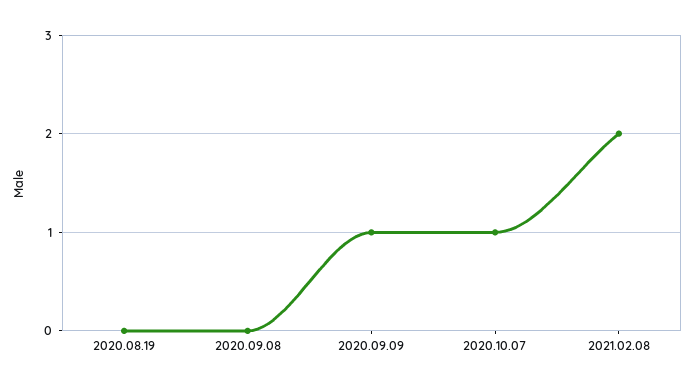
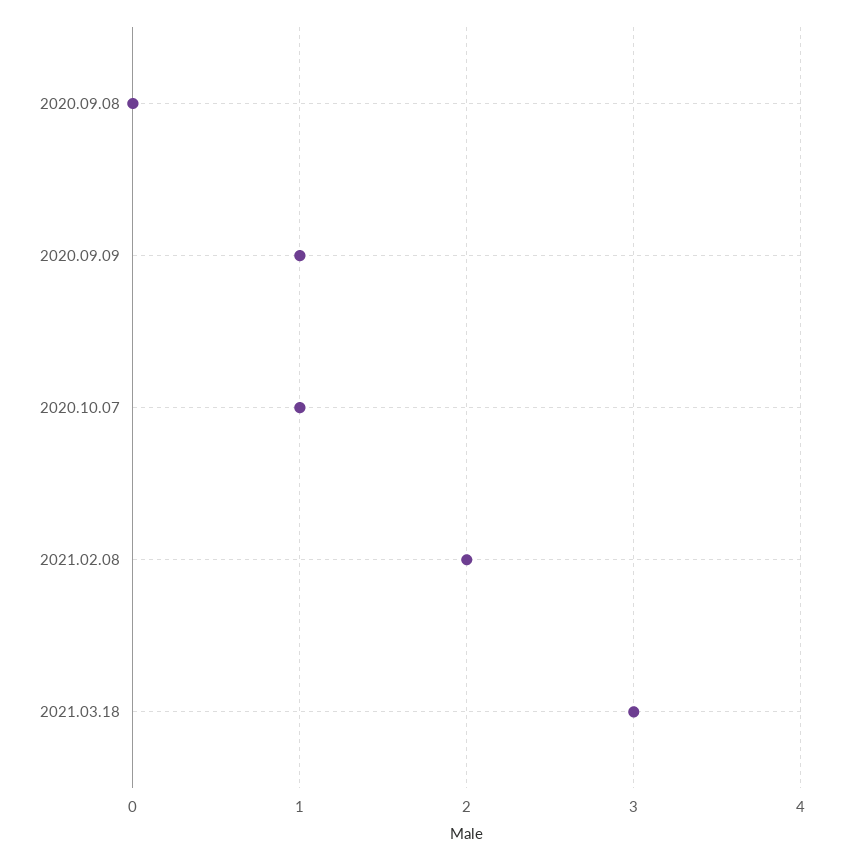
2020.08.19: 0 -> none
2021.03.18: none -> 3

